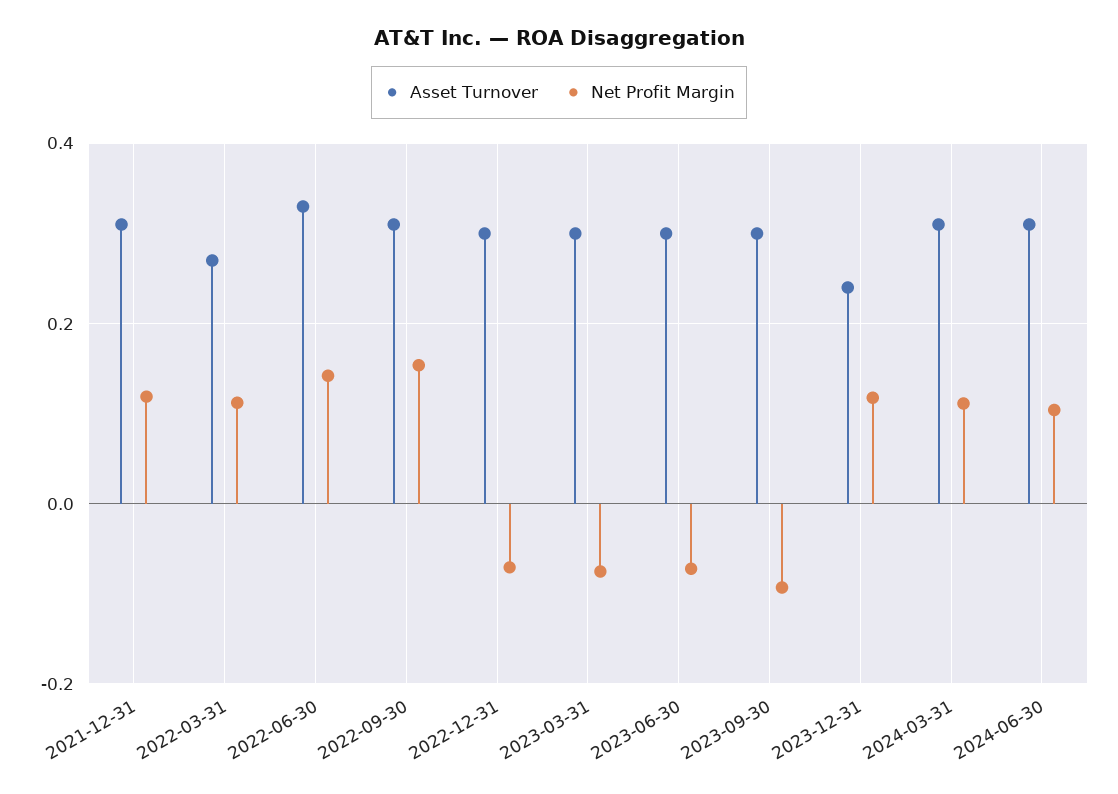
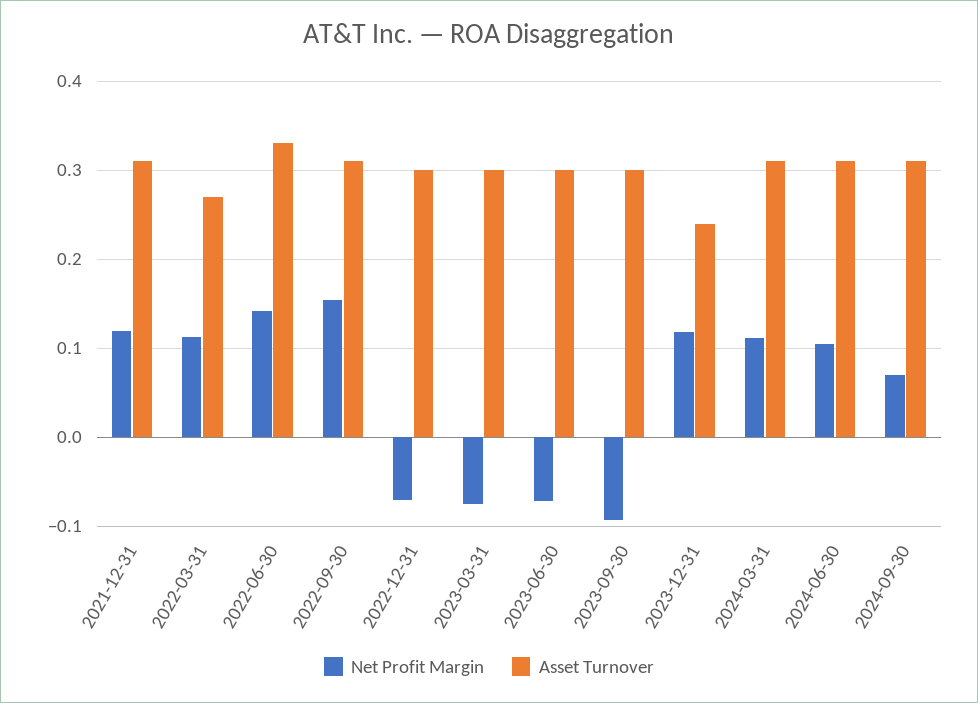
Net Profit Margin, 2024-09-30: none -> 0.07
Asset Turnover, 2024-09-30: none -> 0.31

